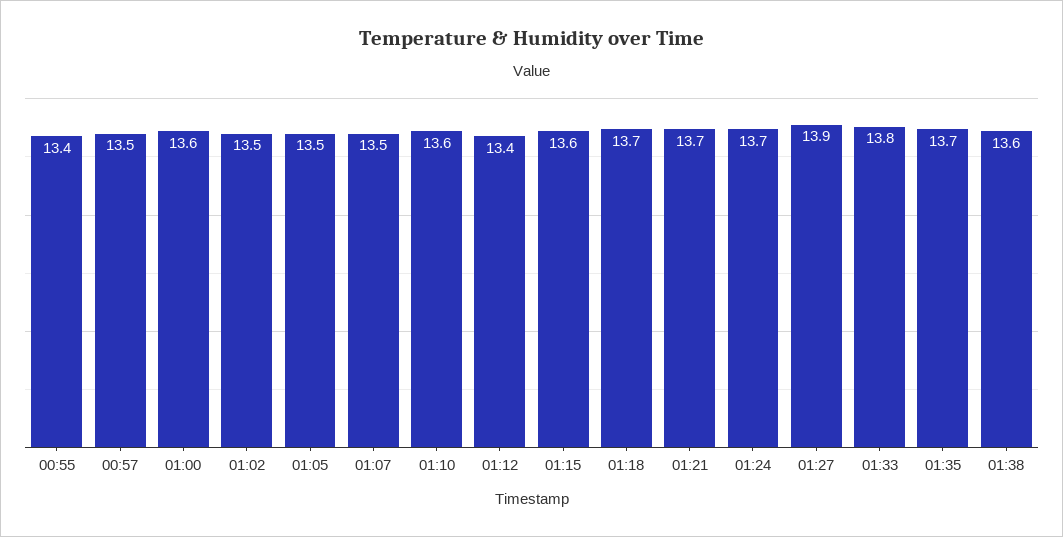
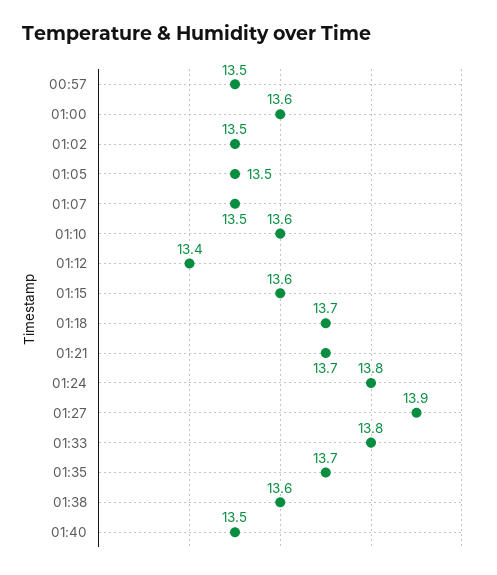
00:55: 13.4 -> none
01:24: 13.7 -> 13.8
01:40: none -> 13.5

